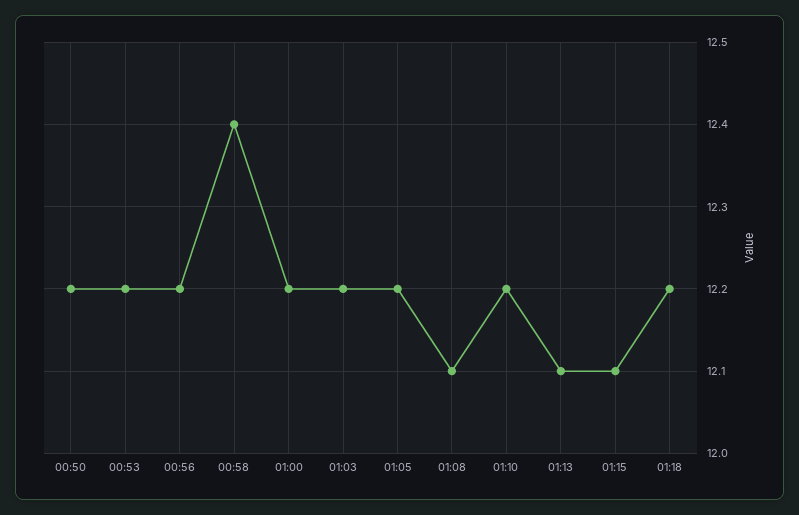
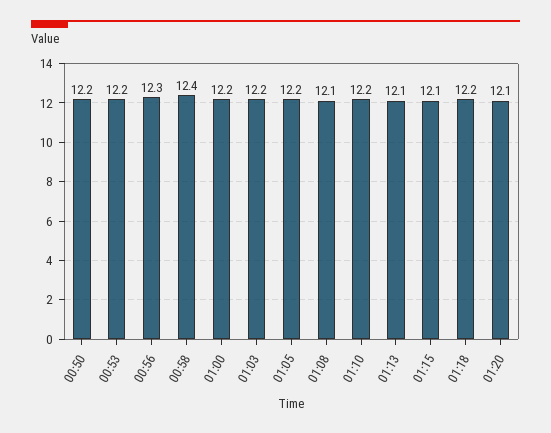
00:56: 12.2 -> 12.3
01:20: none -> 12.1

